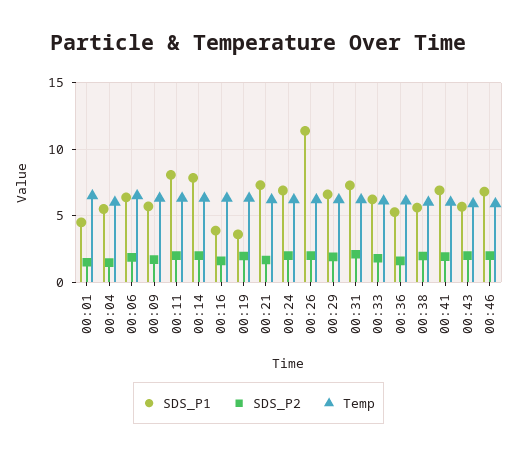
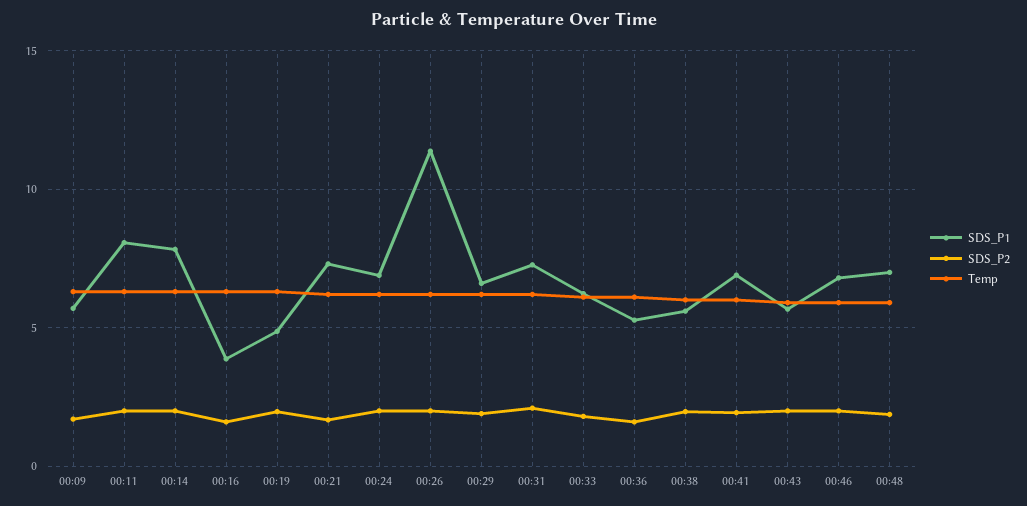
SDS_P1, 00:01: 4.5 -> none
SDS_P2, 00:01: 1.5 -> none
Temp, 00:01: 6.5 -> none
SDS_P1, 00:04: 5.5 -> none
SDS_P2, 00:04: 1.5 -> none
Temp, 00:04: 6 -> none
SDS_P1, 00:06: 6.5 -> none
SDS_P2, 00:06: 2 -> none
Temp, 00:06: 6.5 -> none
SDS_P1, 00:19: 3.5 -> 5
SDS_P1, 00:48: none -> 7
SDS_P2, 00:48: none -> 2
Temp, 00:48: none -> 6

